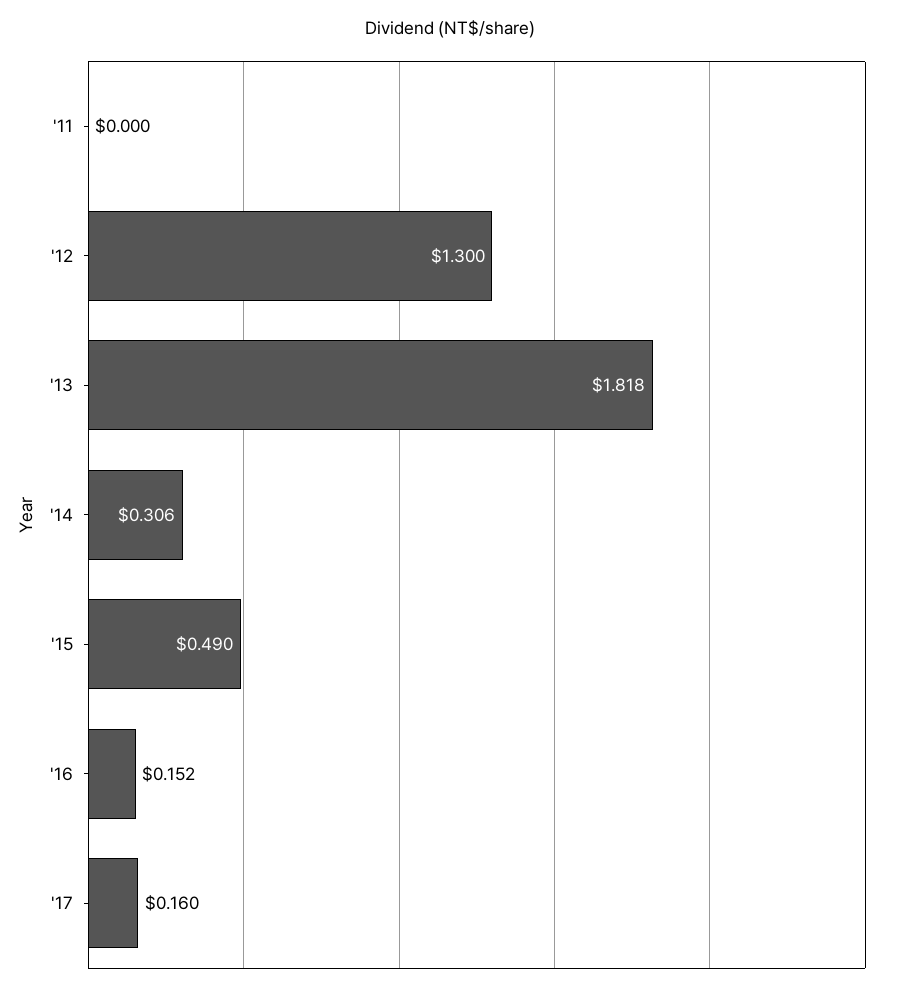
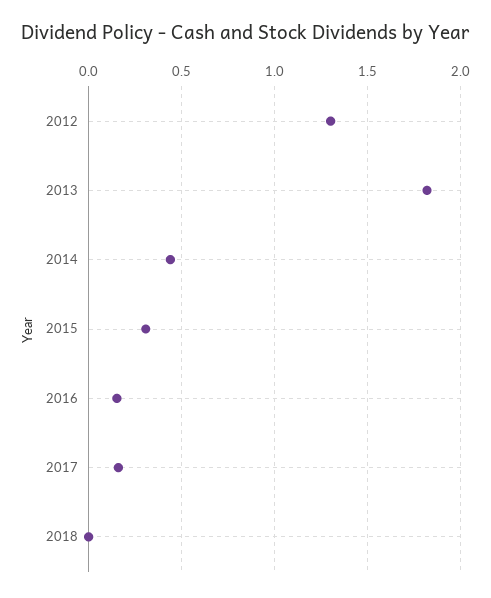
'11: 0 -> none
'14: 0.306 -> 0.45
'15: 0.49 -> 0.3
2018: none -> 0

